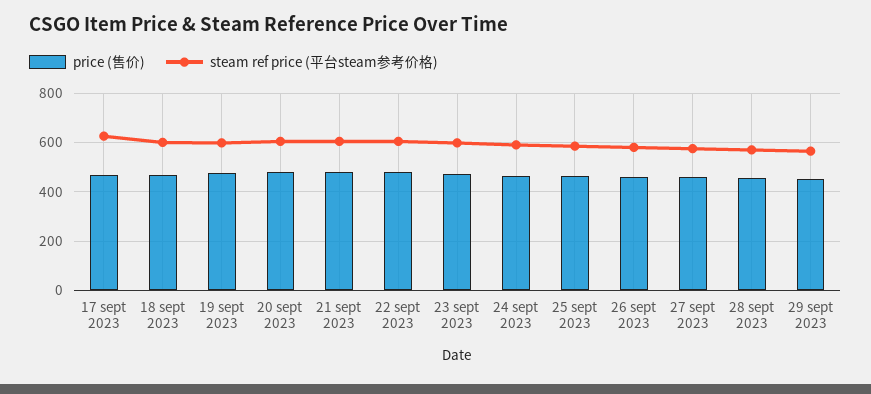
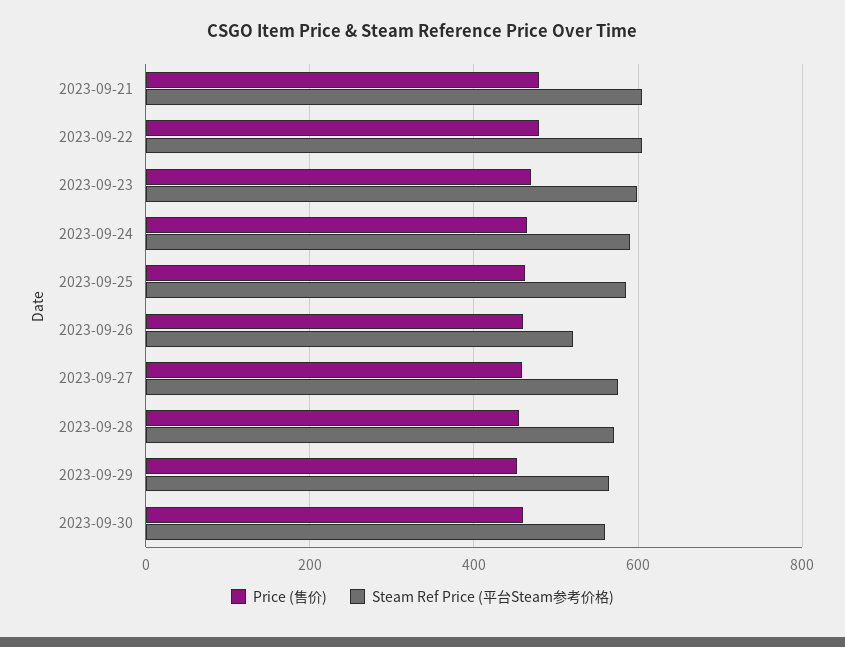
price (售价), 17 sept 2023: 475 -> none
steam ref price (平台steam参考价格), 17 sept 2023: 625 -> none
price (售价), 18 sept 2023: 475 -> none
steam ref price (平台steam参考价格), 18 sept 2023: 600 -> none
price (售价), 19 sept 2023: 475 -> none
steam ref price (平台steam参考价格), 19 sept 2023: 600 -> none
price (售价), 20 sept 2023: 475 -> none
steam ref price (平台steam参考价格), 20 sept 2023: 600 -> none
steam ref price (平台steam参考价格), 26 sept 2023: 575 -> 520
price (售价), 2023-09-30: none -> 460
steam ref price (平台steam参考价格), 2023-09-30: none -> 560

